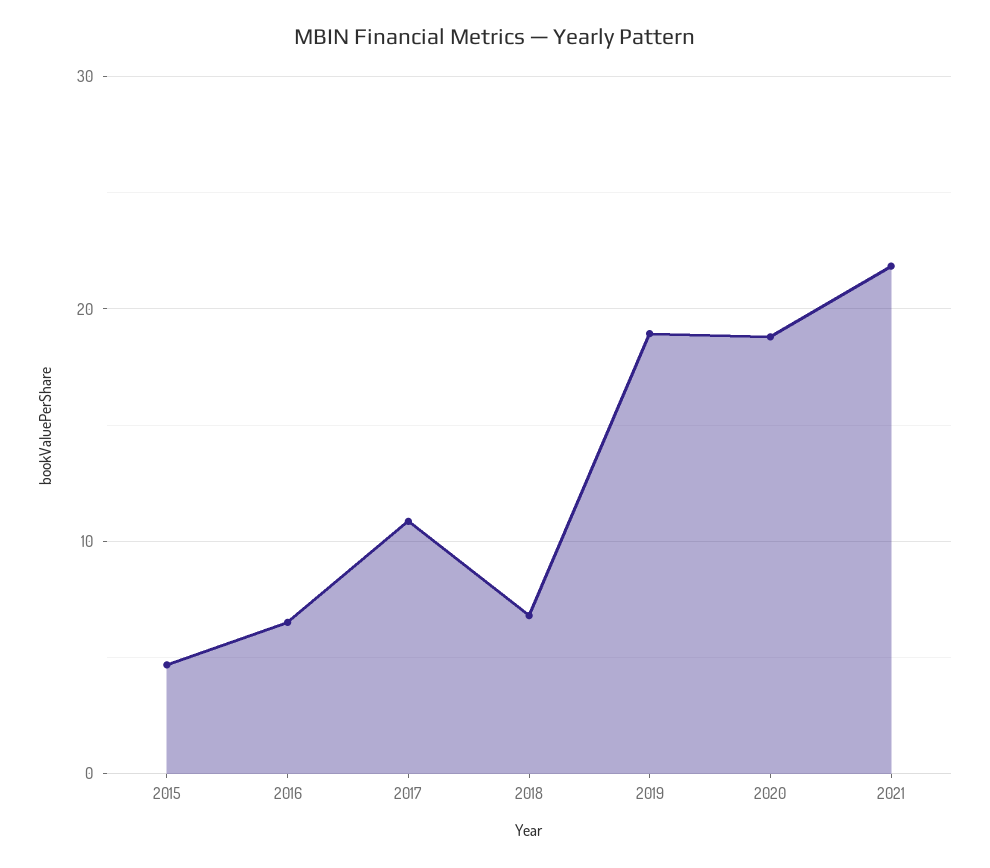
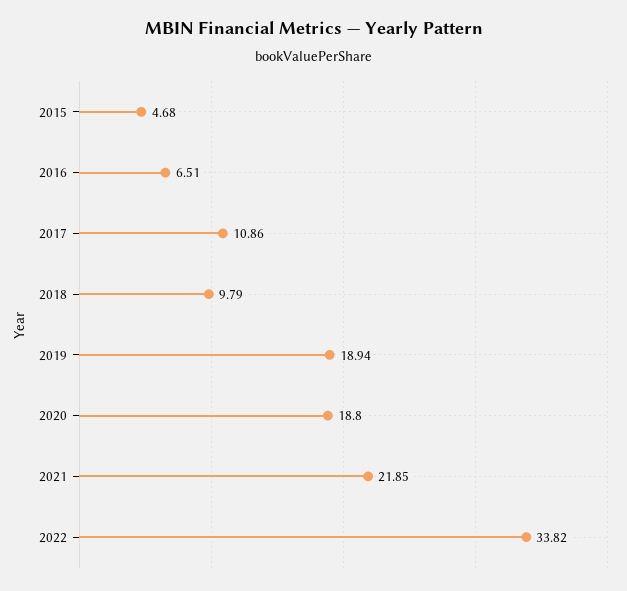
2018: 7 -> 9.79
2022: none -> 33.82

